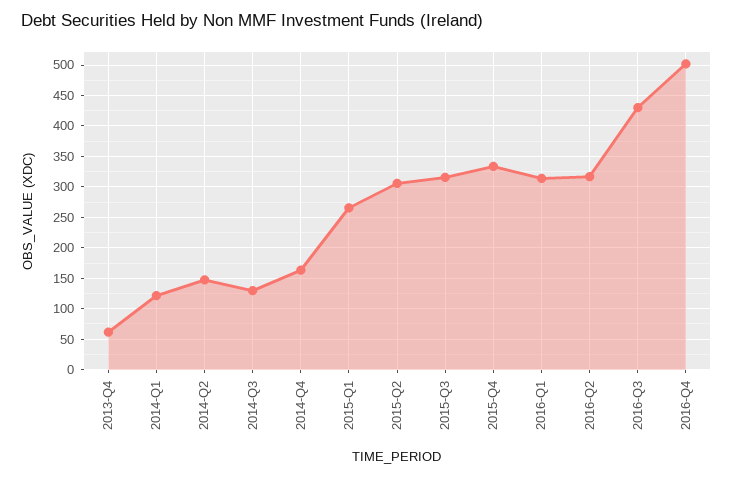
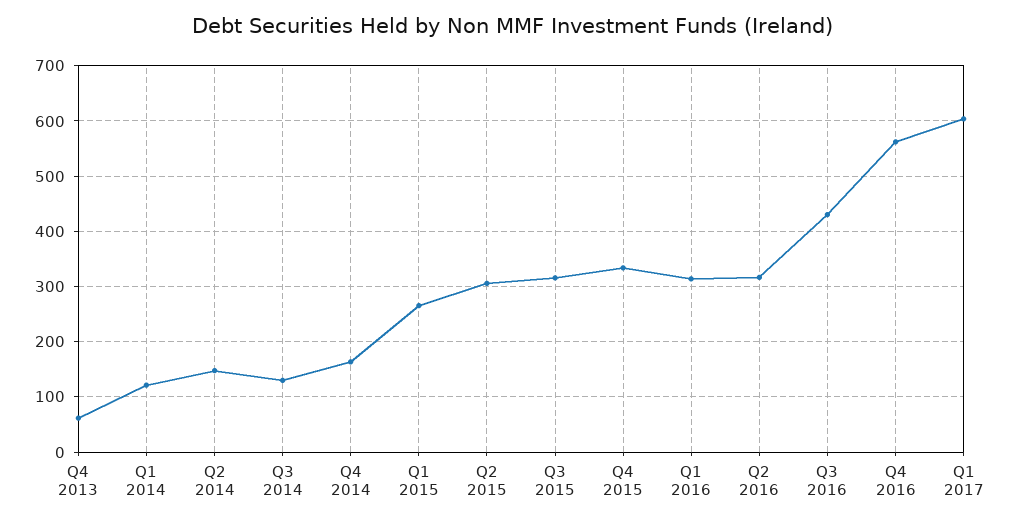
2016-Q4: 500 -> 560
Q1 2017: none -> 600

